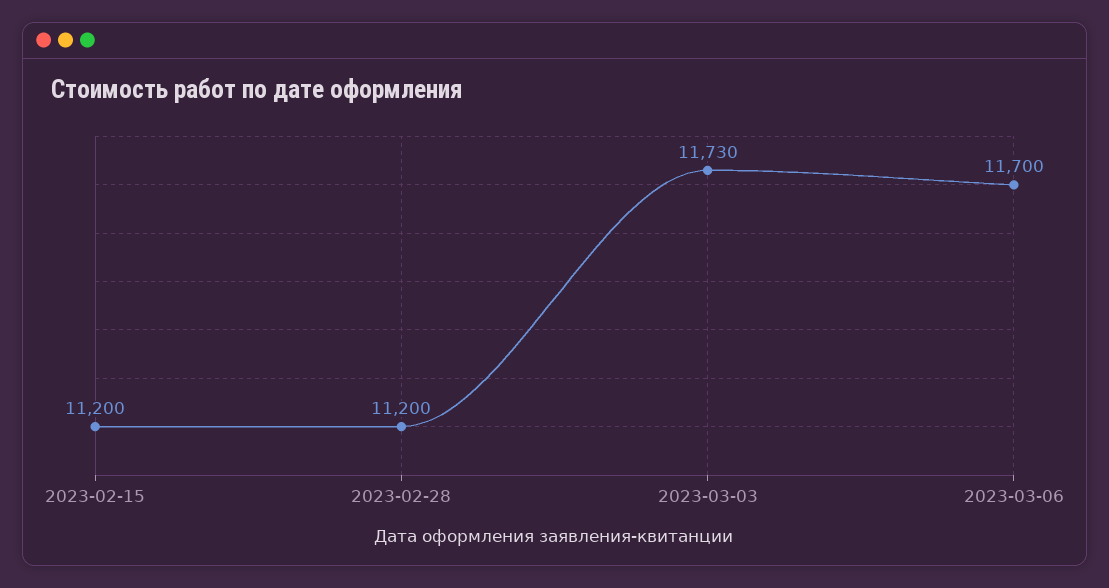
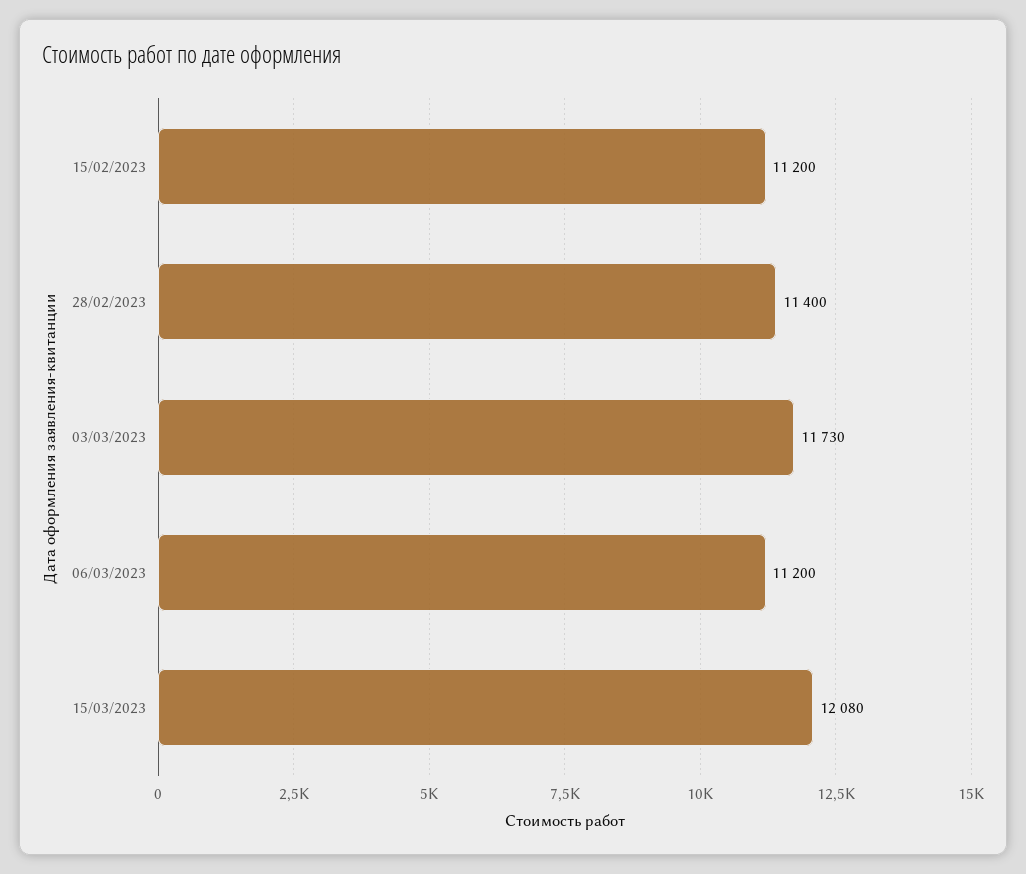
2023-02-28: 11200 -> 11400
2023-03-06: 11700 -> 11200
15/03/2023: none -> 12080

